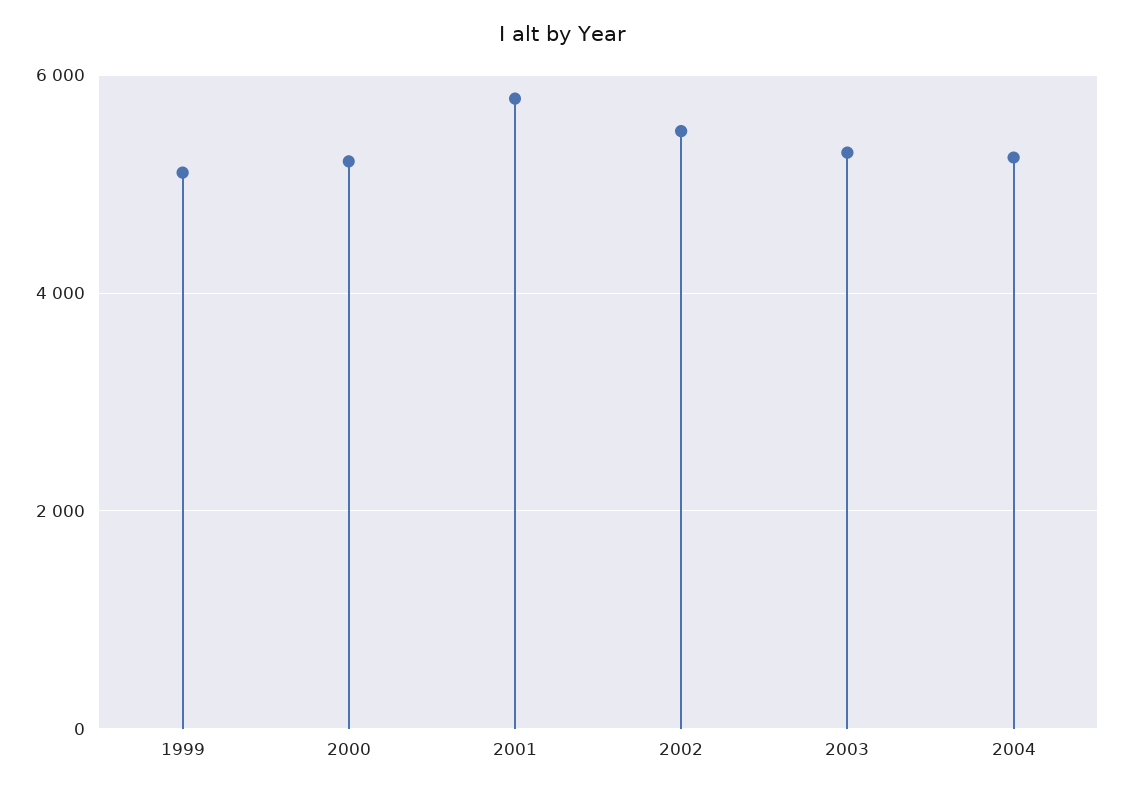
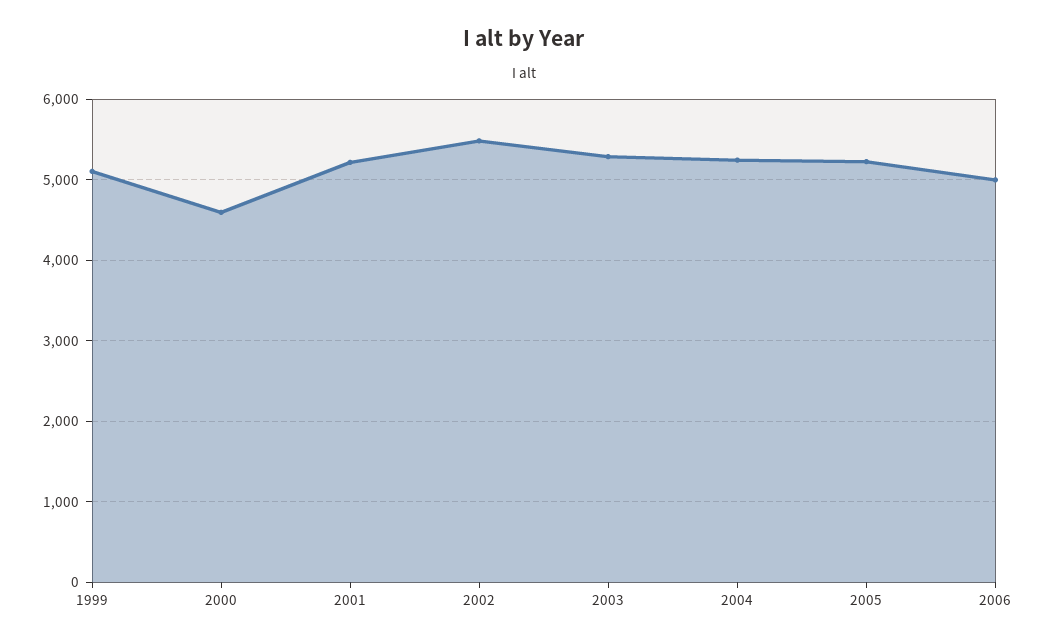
2000: 5200 -> 4600
2001: 5800 -> 5200
2005: none -> 5200
2006: none -> 5000

